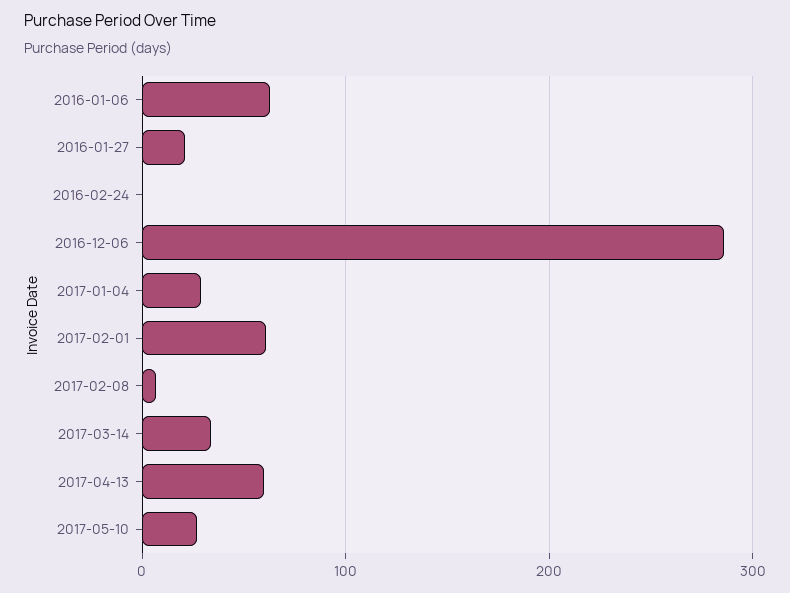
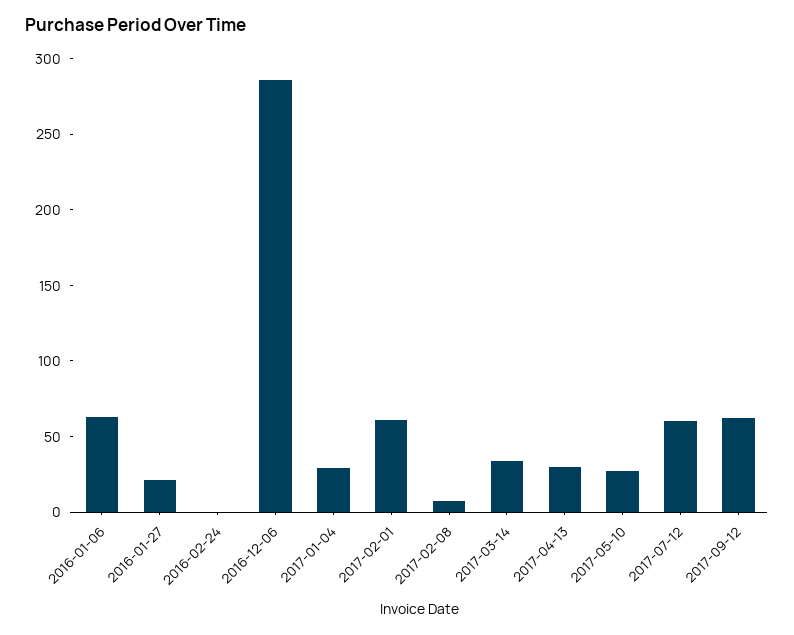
2017-04-13: 60 -> 30
2017-07-12: none -> 60
2017-09-12: none -> 60

